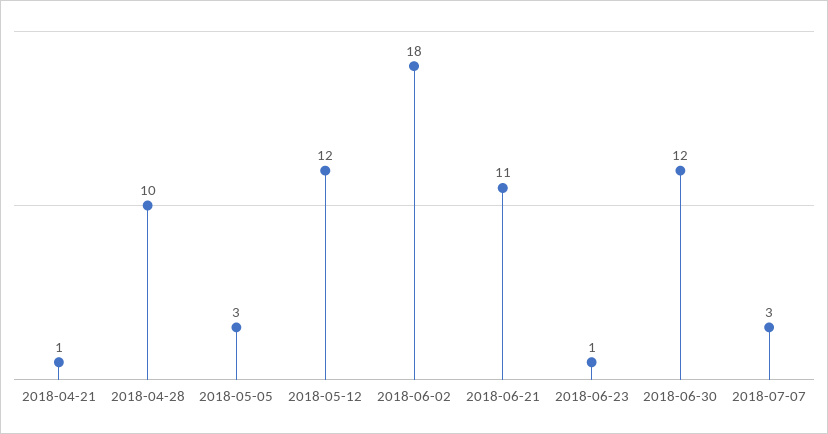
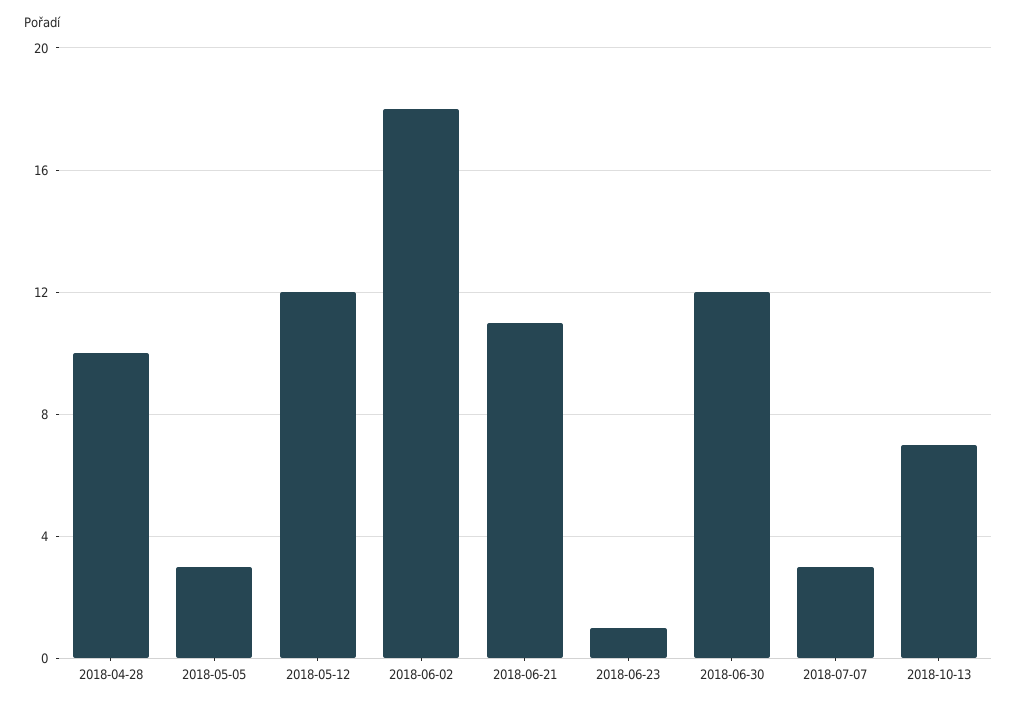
2018-04-21: 1 -> none
2018-10-13: none -> 7

